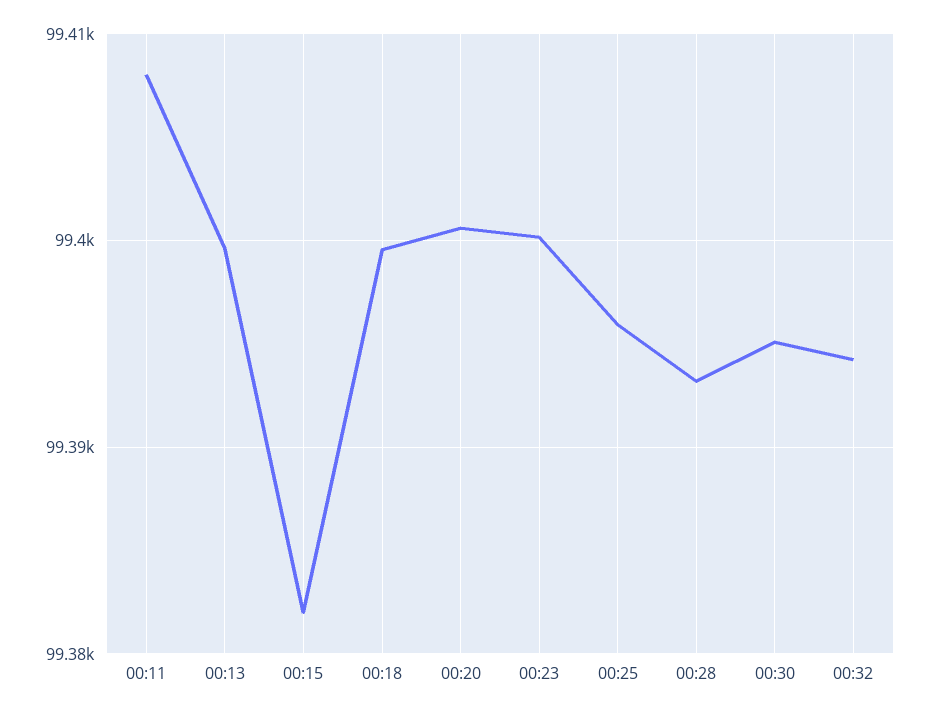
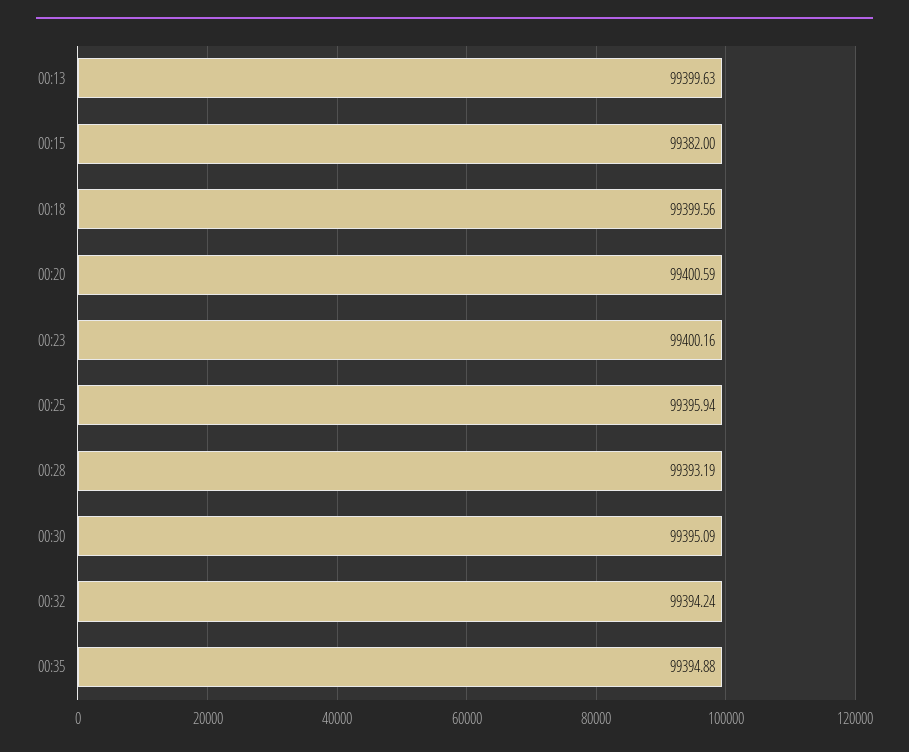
00:11: 99408 -> none
00:35: none -> 99394.88

